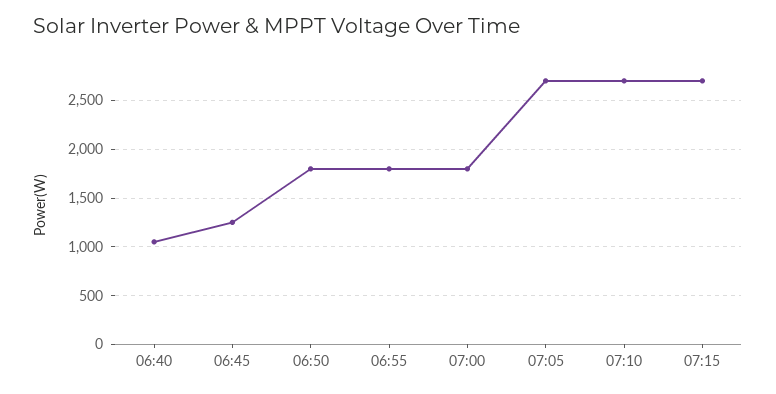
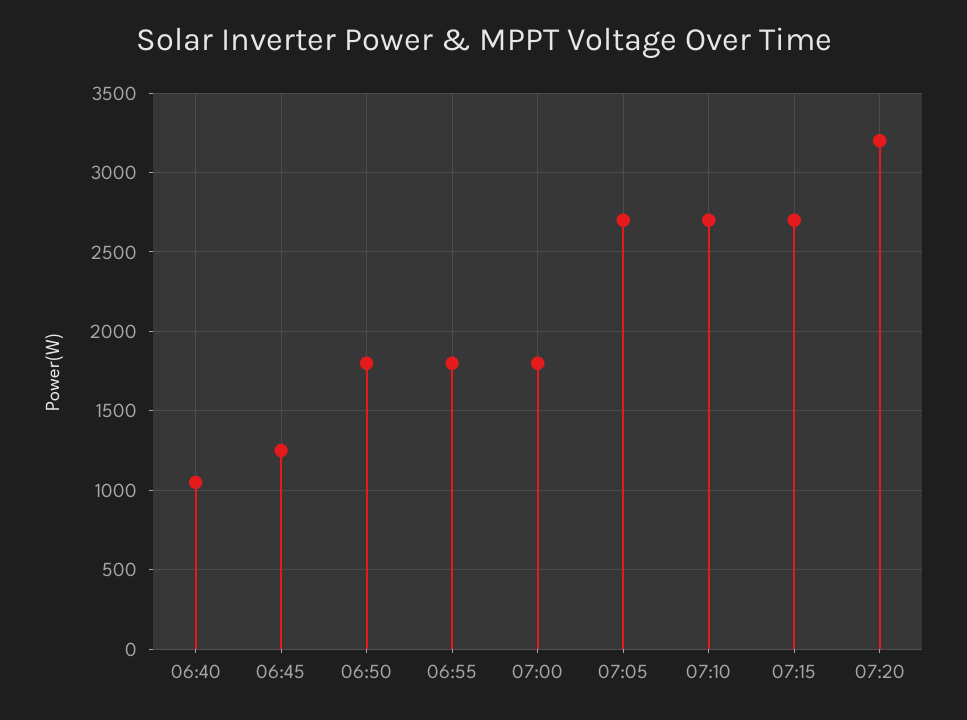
07:20: none -> 3200

